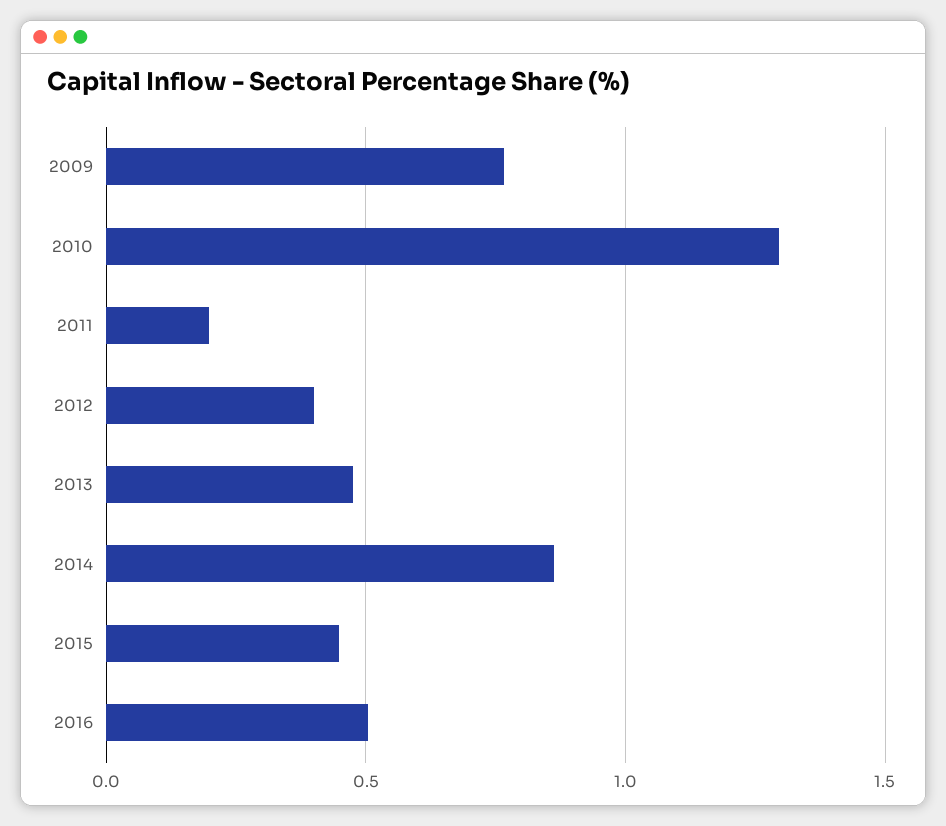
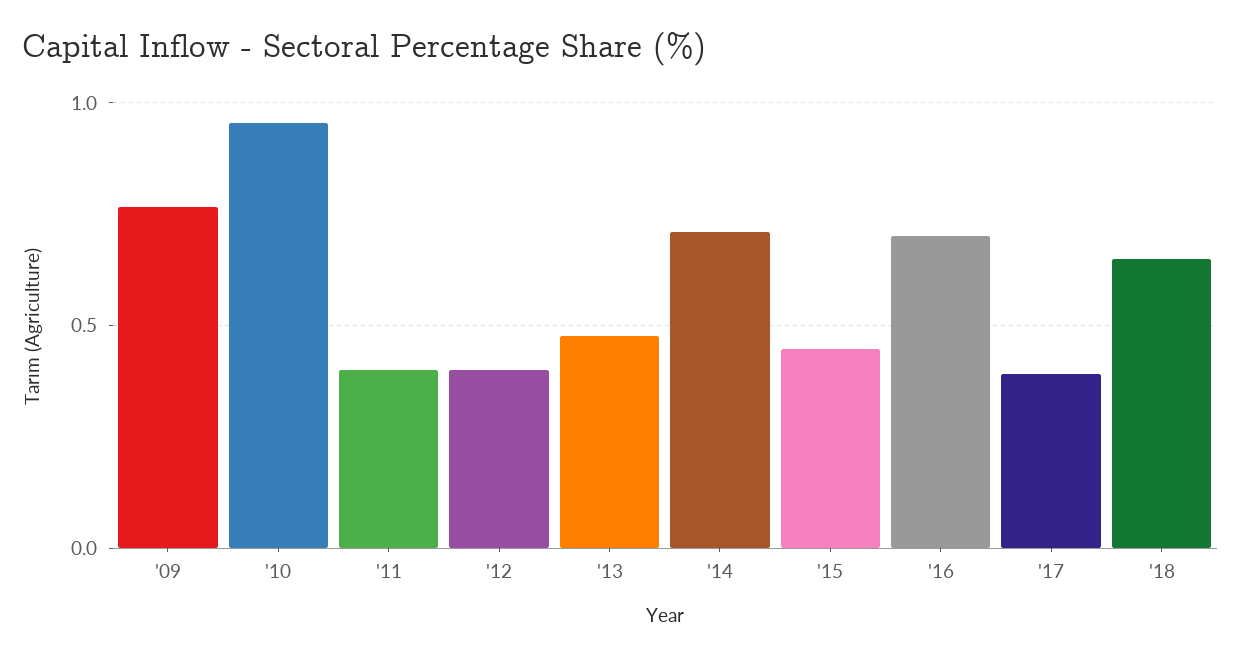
2010: 1.3 -> 0.95
2011: 0.2 -> 0.4
2014: 0.85 -> 0.7
2016: 0.5 -> 0.7
'17: none -> 0.4
'18: none -> 0.65

